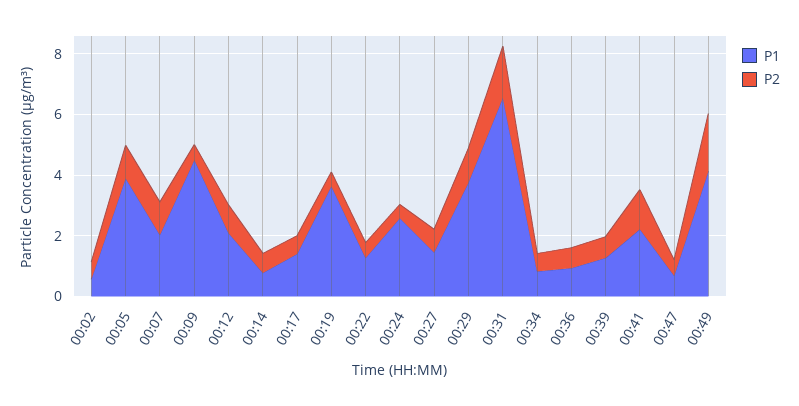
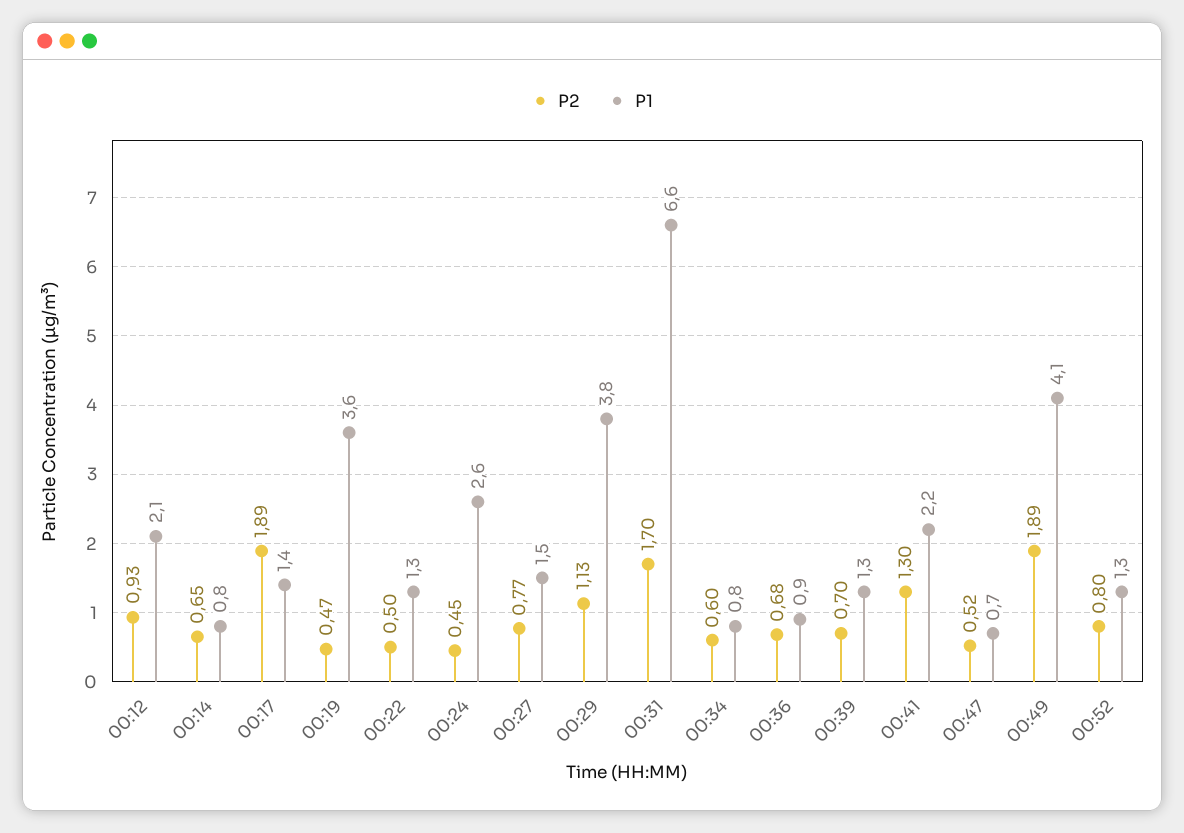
P1, 00:02: 0.5 -> none
P2, 00:02: 0.5 -> none
P1, 00:05: 4 -> none
P2, 00:05: 1 -> none
P1, 00:07: 2 -> none
P2, 00:07: 1 -> none
P1, 00:09: 4.5 -> none
P2, 00:09: 0.5 -> none
P2, 00:17: 0.5 -> 1.89
P2, 00:52: none -> 0.8
P1, 00:52: none -> 1.3

